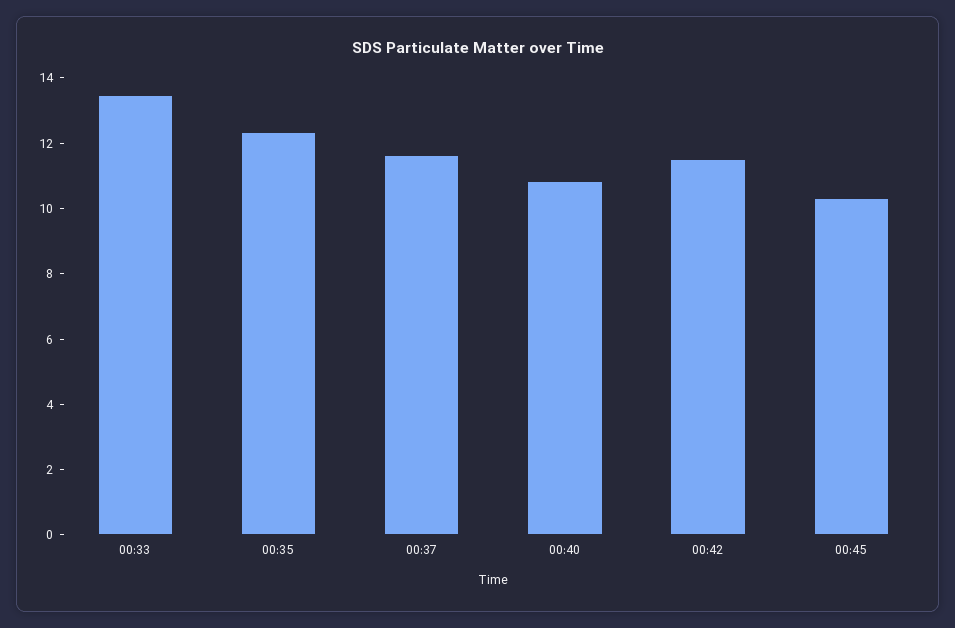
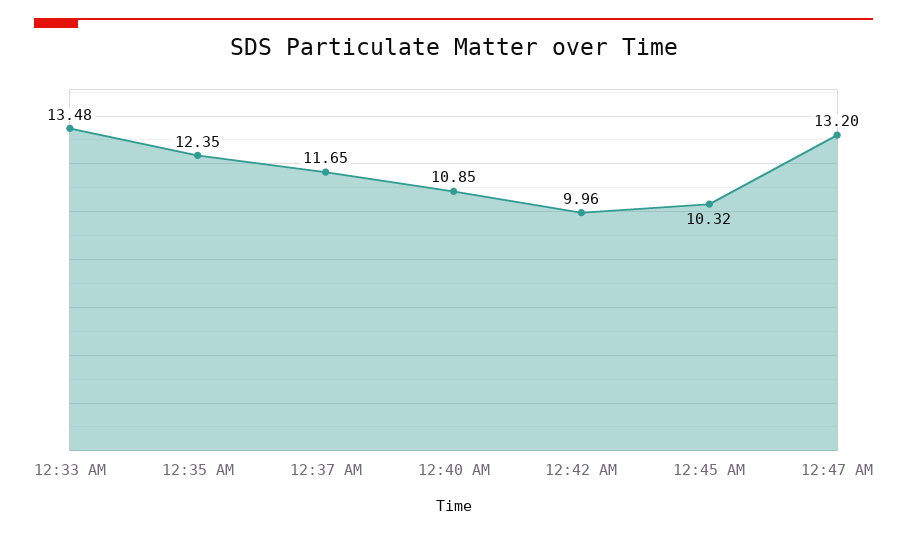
00:42: 11.5 -> 9.96
12:47 AM: none -> 13.2

